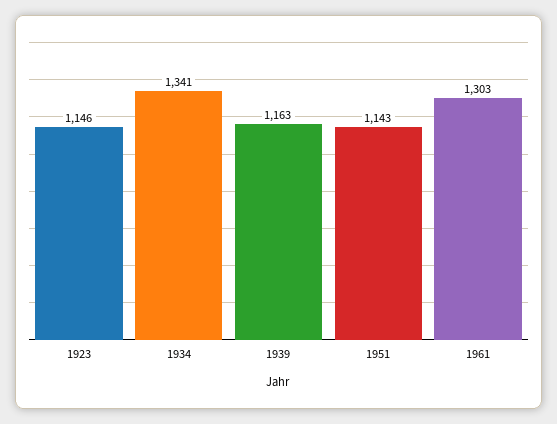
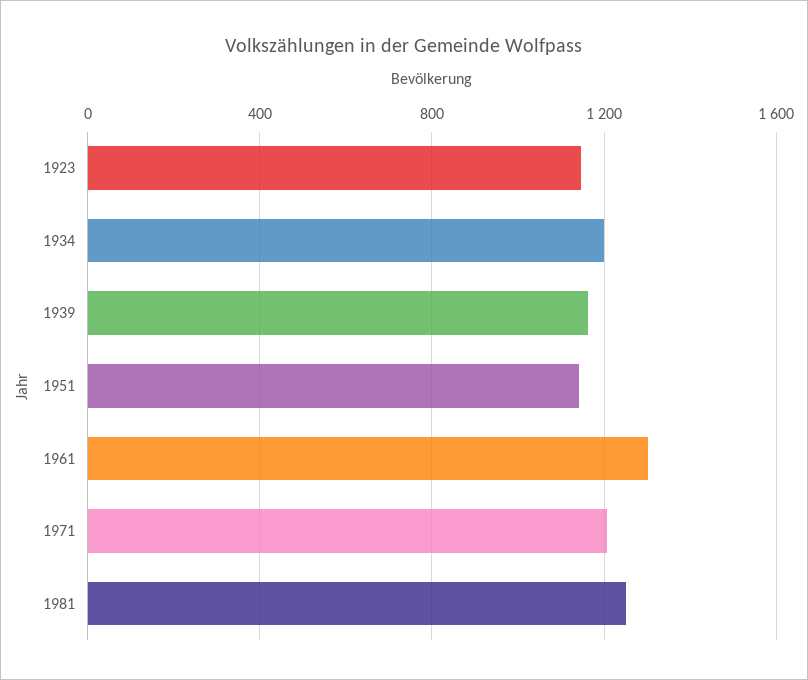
1934: 1341 -> 1200
1971: none -> 1200
1981: none -> 1250

